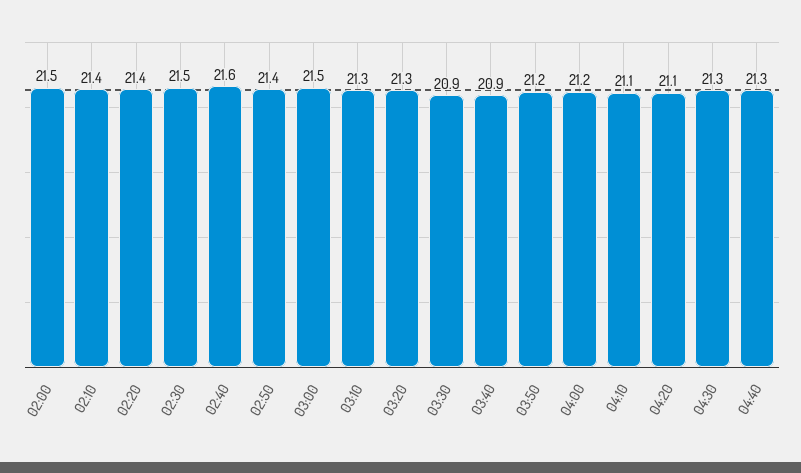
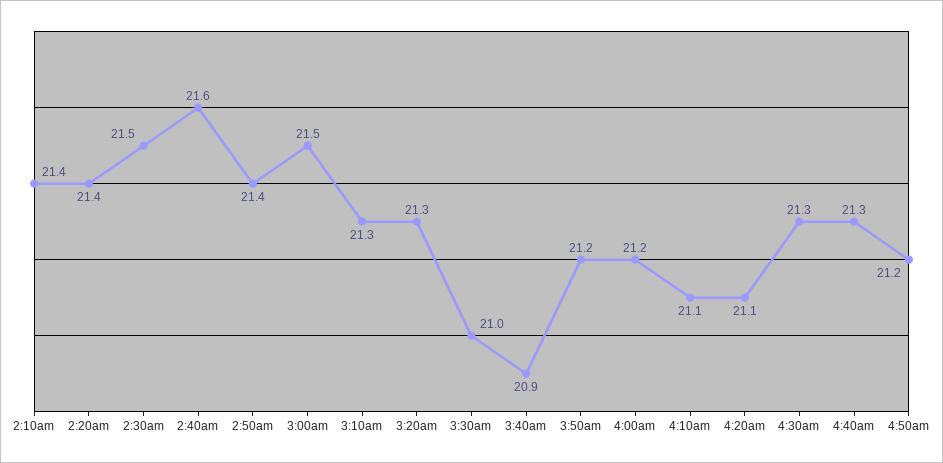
02:00: 21.5 -> none
03:30: 20.9 -> 21
4:50am: none -> 21.2

